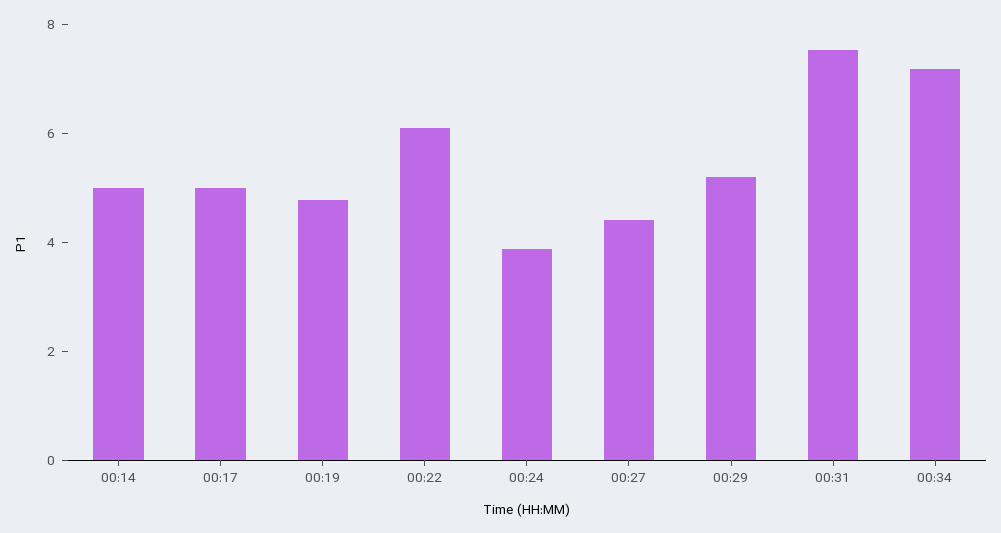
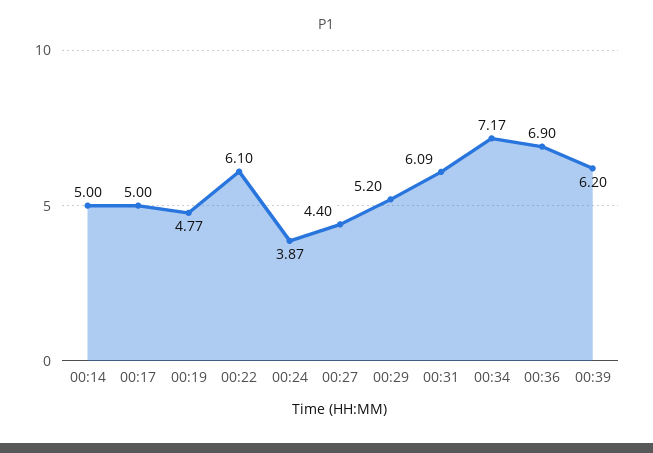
00:31: 7.5 -> 6.09
00:36: none -> 6.9
00:39: none -> 6.2

